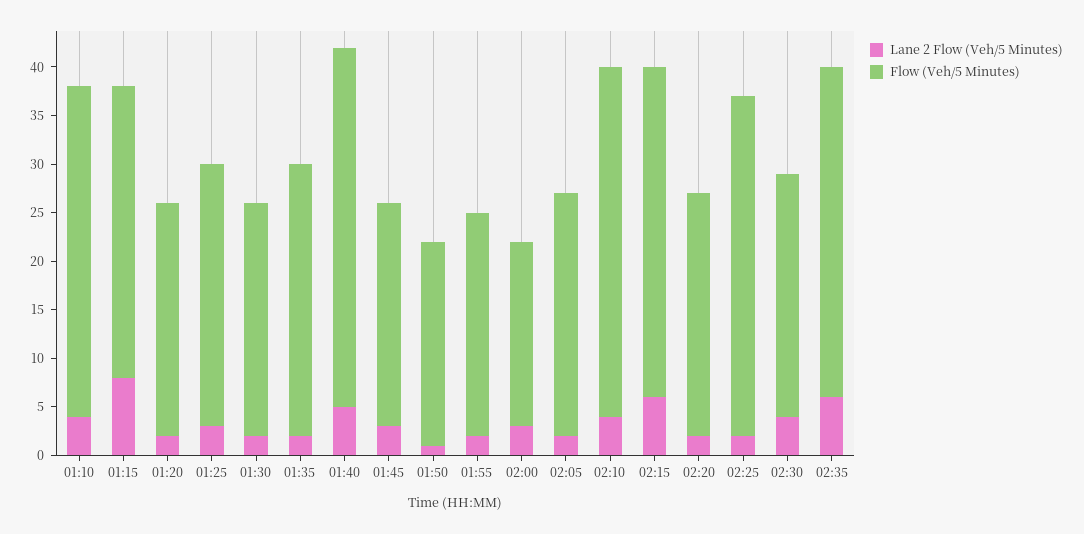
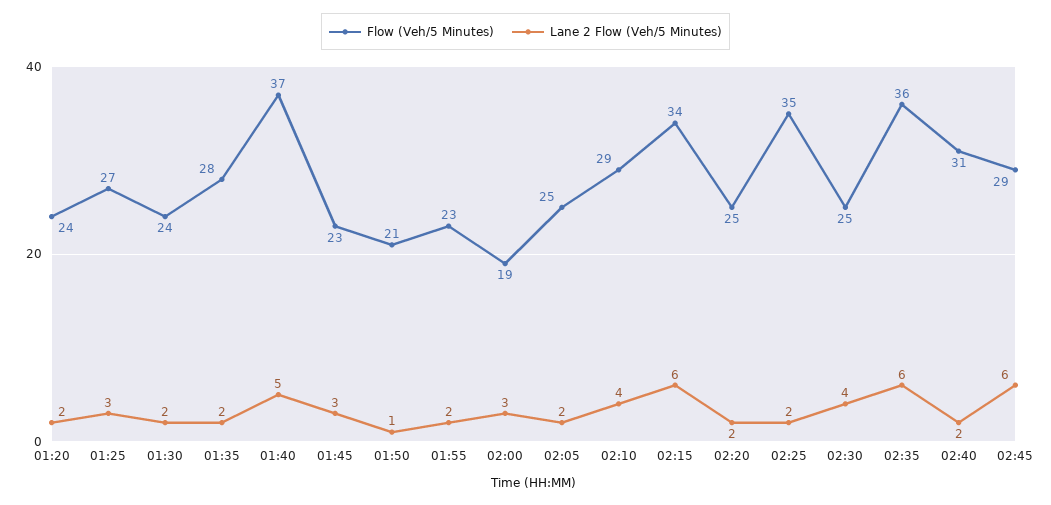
Lane 2 Flow (Veh/5 Minutes), 01:10: 4 -> none
Flow (Veh/5 Minutes), 01:10: 34 -> none
Lane 2 Flow (Veh/5 Minutes), 01:15: 8 -> none
Flow (Veh/5 Minutes), 01:15: 30 -> none
Flow (Veh/5 Minutes), 02:10: 36 -> 29
Flow (Veh/5 Minutes), 02:35: 34 -> 36
Flow (Veh/5 Minutes), 02:40: none -> 31
Lane 2 Flow (Veh/5 Minutes), 02:40: none -> 2
Flow (Veh/5 Minutes), 02:45: none -> 29
Lane 2 Flow (Veh/5 Minutes), 02:45: none -> 6

